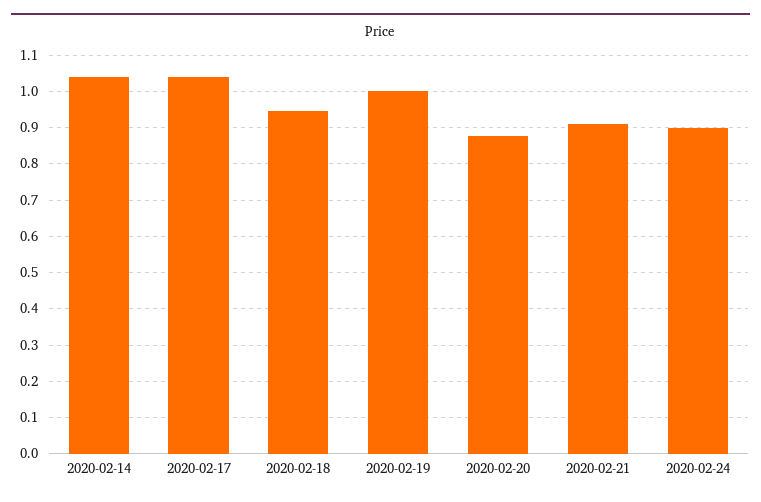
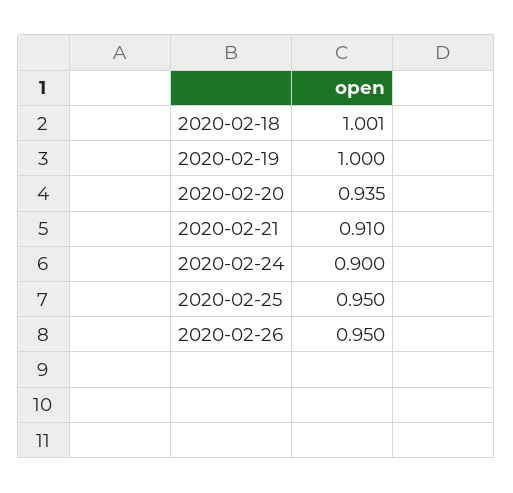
2020-02-14: 1.04 -> none
2020-02-17: 1.04 -> none
2020-02-18: 0.94 -> 1.001
2020-02-20: 0.88 -> 0.935
2020-02-25: none -> 0.95
2020-02-26: none -> 0.95

